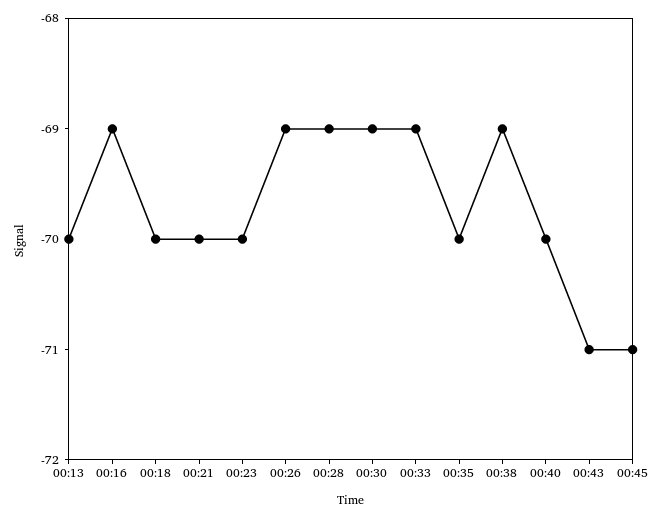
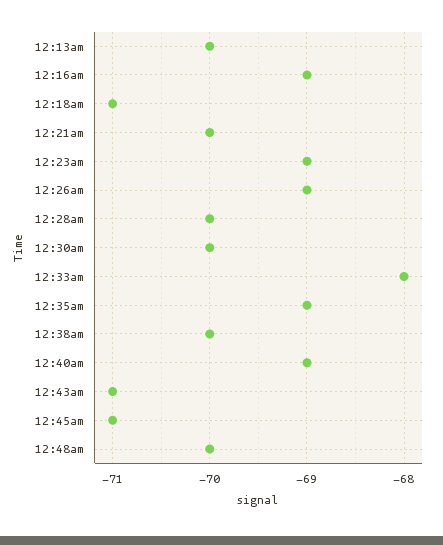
00:18: -70 -> -71
00:23: -70 -> -69
00:28: -69 -> -70
00:30: -69 -> -70
00:33: -69 -> -68
00:35: -70 -> -69
00:38: -69 -> -70
00:40: -70 -> -69
12:48am: none -> -70

